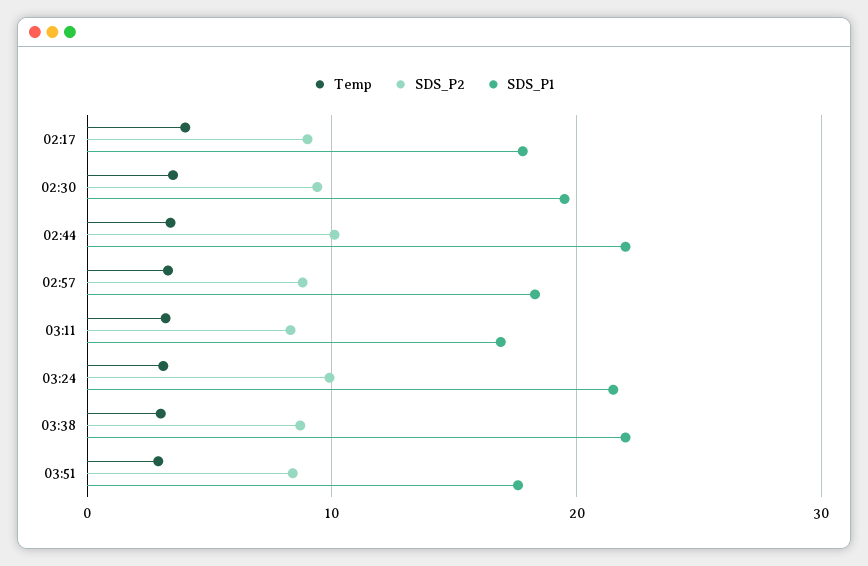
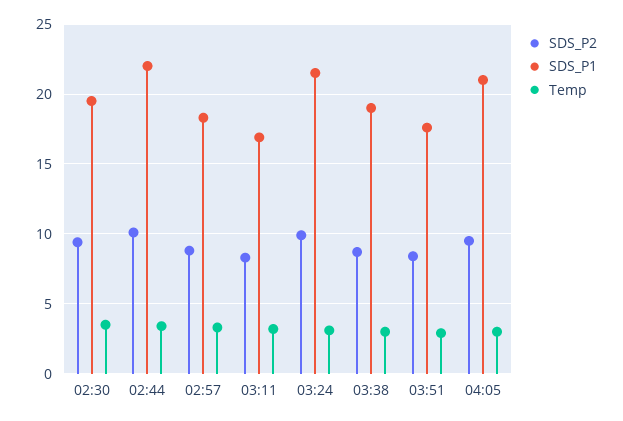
Temp, 02:17: 4 -> none
SDS_P2, 02:17: 9 -> none
SDS_P1, 02:17: 18 -> none
SDS_P1, 03:38: 22 -> 19
SDS_P2, 04:05: none -> 9.5
SDS_P1, 04:05: none -> 21
Temp, 04:05: none -> 3

